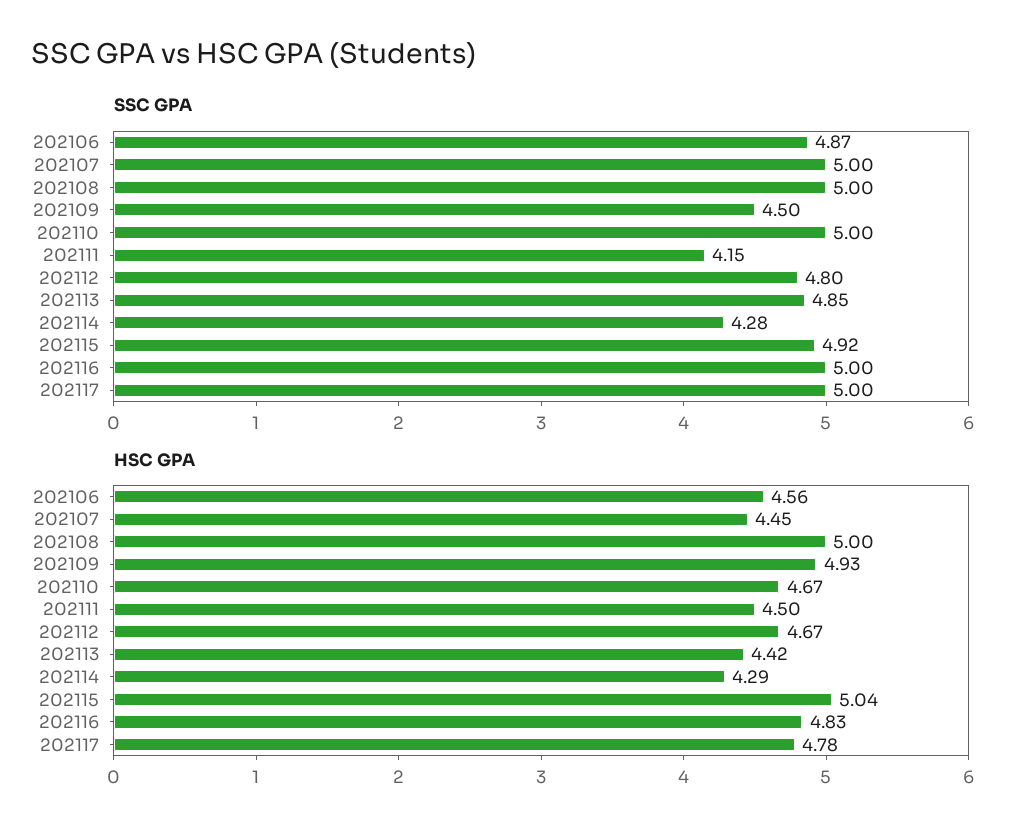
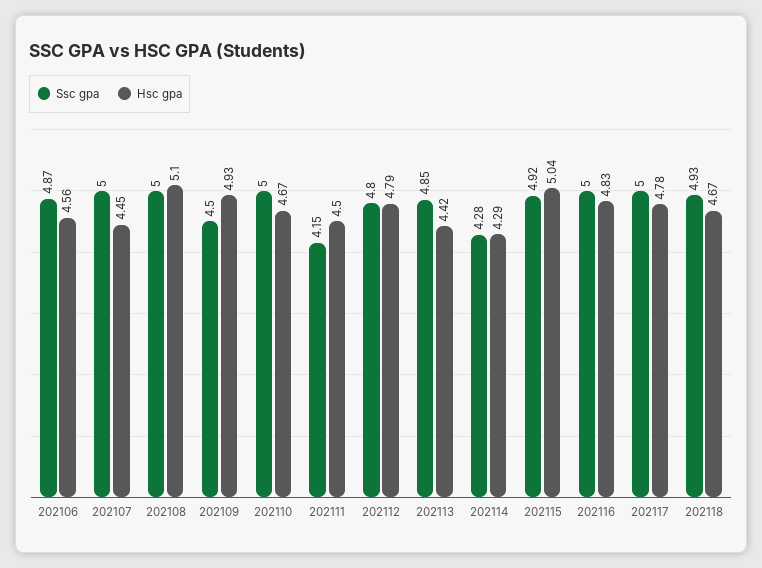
HSC GPA, 202108: 5 -> 5.1
HSC GPA, 202112: 4.67 -> 4.79
SSC GPA, 202118: none -> 4.93
HSC GPA, 202118: none -> 4.67

